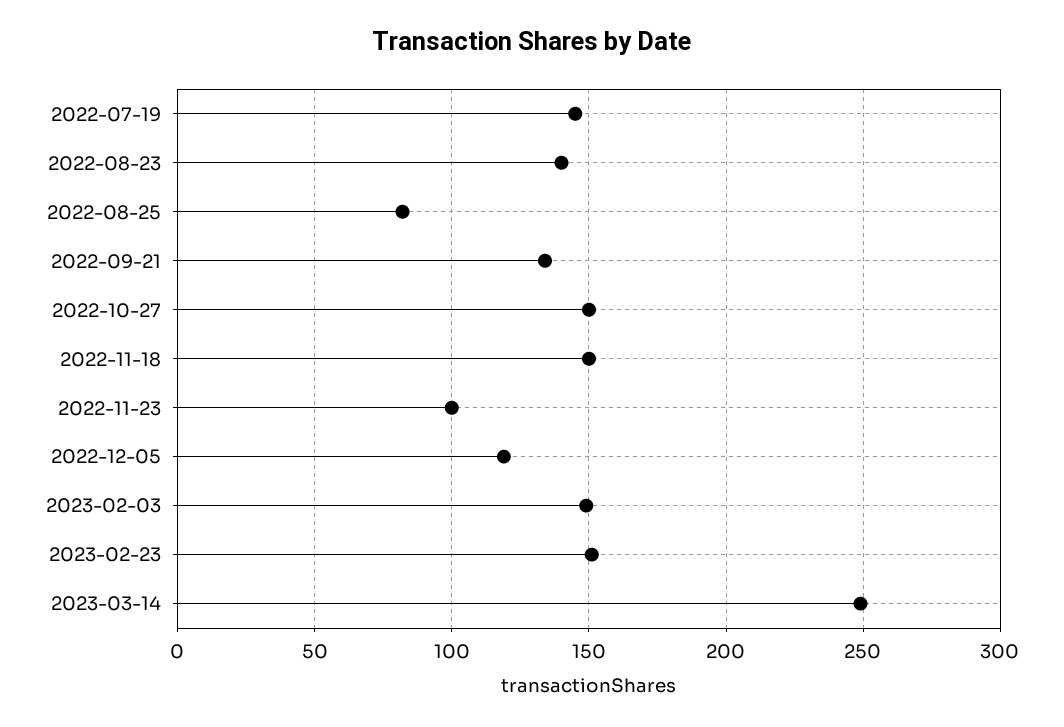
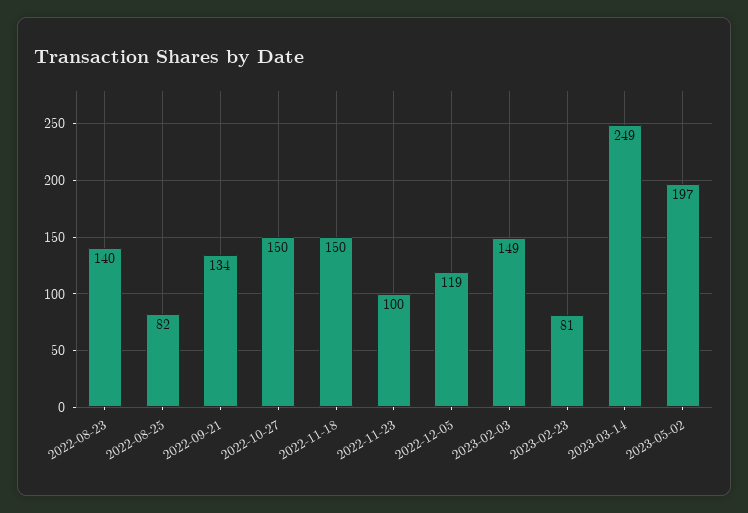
2022-07-19: 145 -> none
2023-02-23: 150 -> 81
2023-05-02: none -> 197

